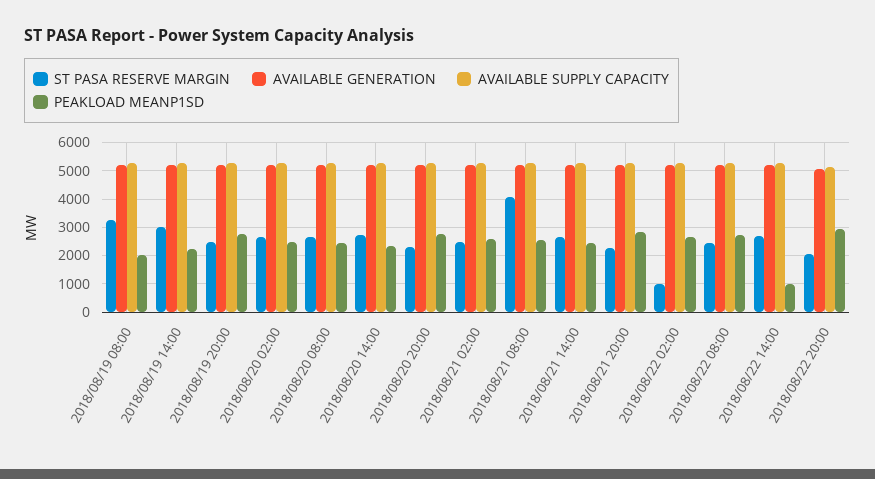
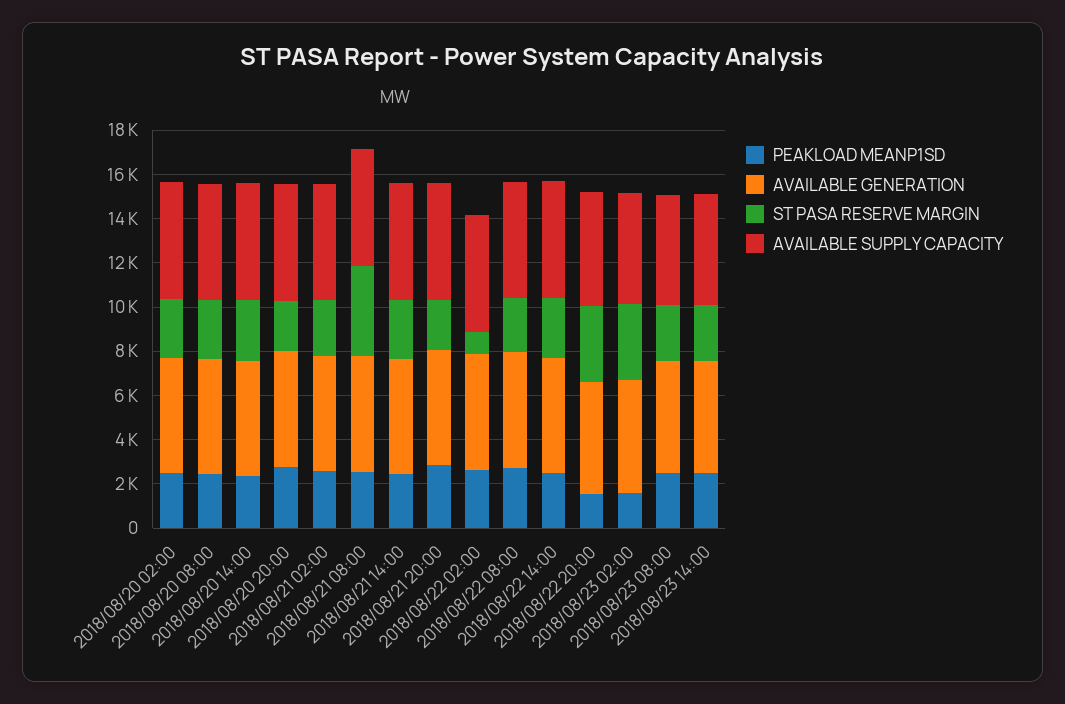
ST PASA RESERVE MARGIN, 2018/08/19 08:00: 3250 -> none
AVAILABLE GENERATION, 2018/08/19 08:00: 5250 -> none
AVAILABLE SUPPLY CAPACITY, 2018/08/19 08:00: 5250 -> none
PEAKLOAD MEANP1SD, 2018/08/19 08:00: 2000 -> none
ST PASA RESERVE MARGIN, 2018/08/19 14:00: 3000 -> none
AVAILABLE GENERATION, 2018/08/19 14:00: 5250 -> none
AVAILABLE SUPPLY CAPACITY, 2018/08/19 14:00: 5250 -> none
PEAKLOAD MEANP1SD, 2018/08/19 14:00: 2250 -> none
ST PASA RESERVE MARGIN, 2018/08/19 20:00: 2500 -> none
AVAILABLE GENERATION, 2018/08/19 20:00: 5250 -> none
AVAILABLE SUPPLY CAPACITY, 2018/08/19 20:00: 5250 -> none
PEAKLOAD MEANP1SD, 2018/08/19 20:00: 2750 -> none
PEAKLOAD MEANP1SD, 2018/08/22 14:00: 1000 -> 2500
ST PASA RESERVE MARGIN, 2018/08/22 20:00: 2000 -> 3500
PEAKLOAD MEANP1SD, 2018/08/22 20:00: 3000 -> 1500
PEAKLOAD MEANP1SD, 2018/08/23 02:00: none -> 1500
AVAILABLE GENERATION, 2018/08/23 02:00: none -> 5000
ST PASA RESERVE MARGIN, 2018/08/23 02:00: none -> 3500
AVAILABLE SUPPLY CAPACITY, 2018/08/23 02:00: none -> 5000
PEAKLOAD MEANP1SD, 2018/08/23 08:00: none -> 2500
AVAILABLE GENERATION, 2018/08/23 08:00: none -> 5000
ST PASA RESERVE MARGIN, 2018/08/23 08:00: none -> 2500
AVAILABLE SUPPLY CAPACITY, 2018/08/23 08:00: none -> 5000
PEAKLOAD MEANP1SD, 2018/08/23 14:00: none -> 2500
AVAILABLE GENERATION, 2018/08/23 14:00: none -> 5000
ST PASA RESERVE MARGIN, 2018/08/23 14:00: none -> 2500
AVAILABLE SUPPLY CAPACITY, 2018/08/23 14:00: none -> 5000

